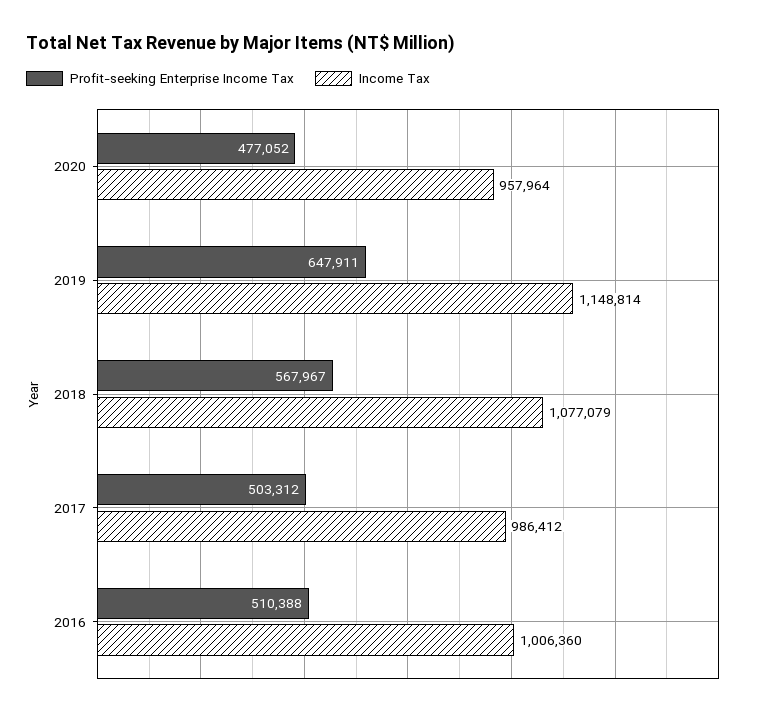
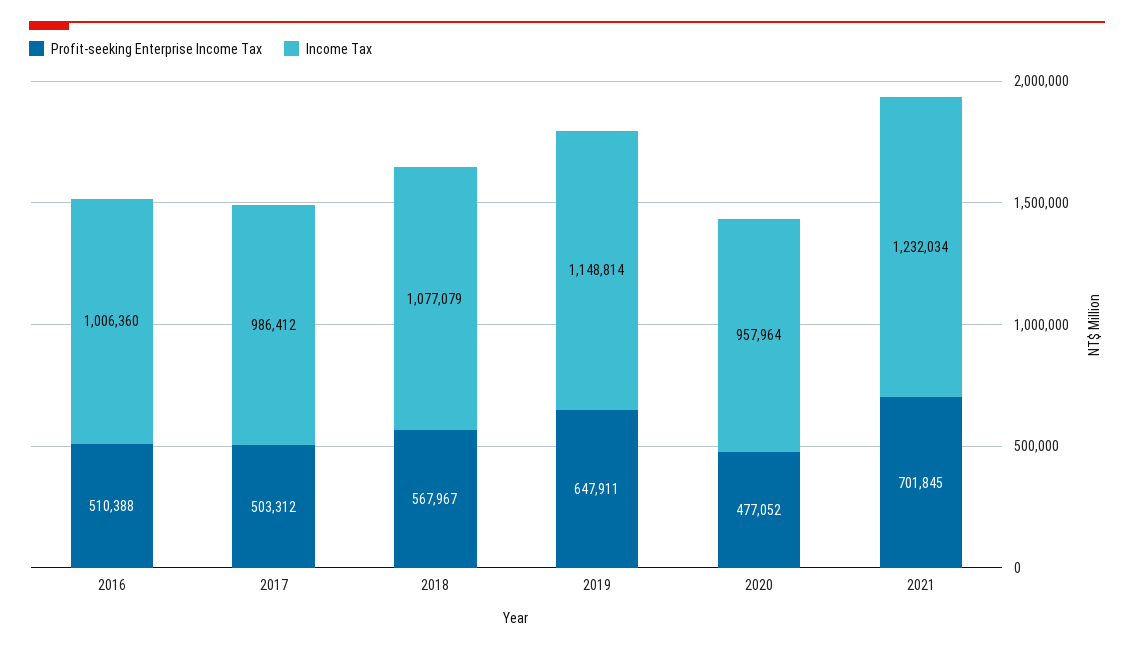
Profit-seeking Enterprise Income Tax, 2021: none -> 701845
Income Tax, 2021: none -> 1232034

